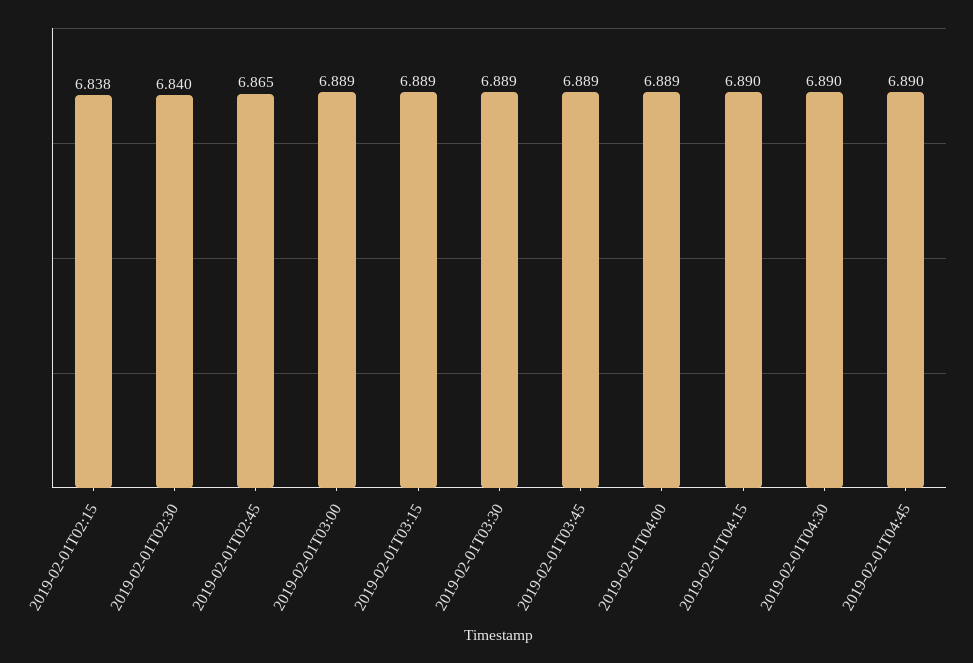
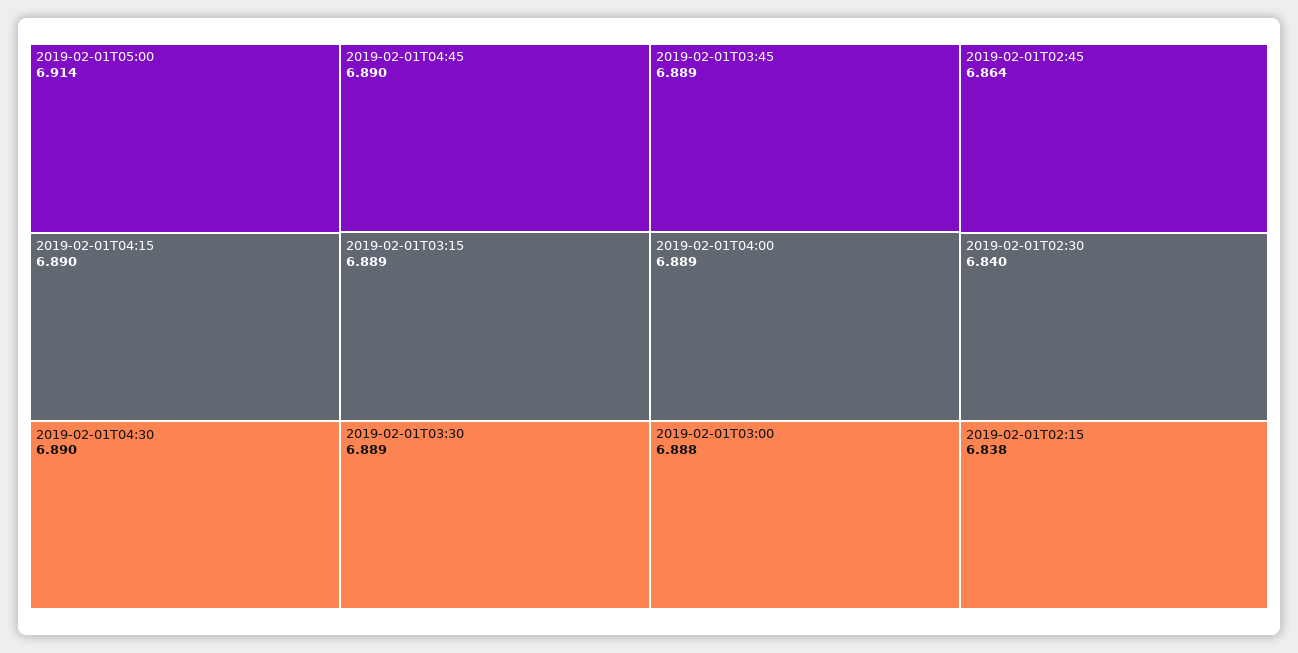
2019-02-01T02:45: 6.865 -> 6.864
2019-02-01T03:00: 6.889 -> 6.888
2019-02-01T05:00: none -> 6.914

